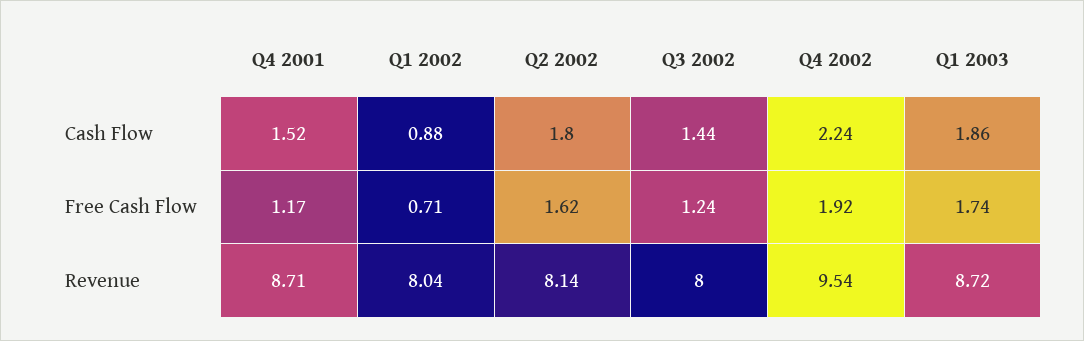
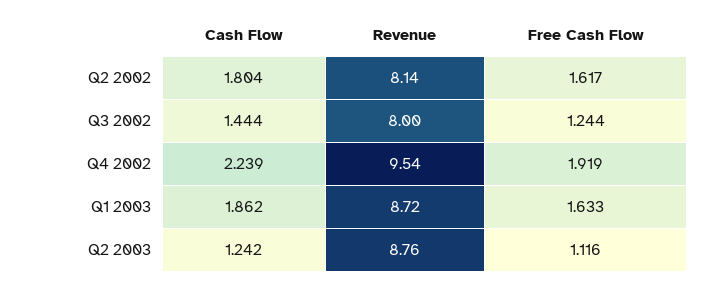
Q4 2001, Cash Flow: 1.52 -> none
Q1 2002, Cash Flow: 0.88 -> none
Q4 2001, Free Cash Flow: 1.17 -> none
Q1 2002, Free Cash Flow: 0.71 -> none
Q1 2003, Free Cash Flow: 1.74 -> 1.633
Q4 2001, Revenue: 8.71 -> none
Q1 2002, Revenue: 8.04 -> none
Q2 2003, Cash Flow: none -> 1.242
Q2 2003, Revenue: none -> 8.76
Q2 2003, Free Cash Flow: none -> 1.116

